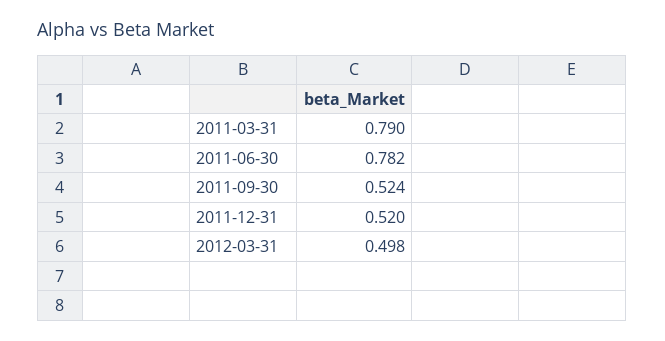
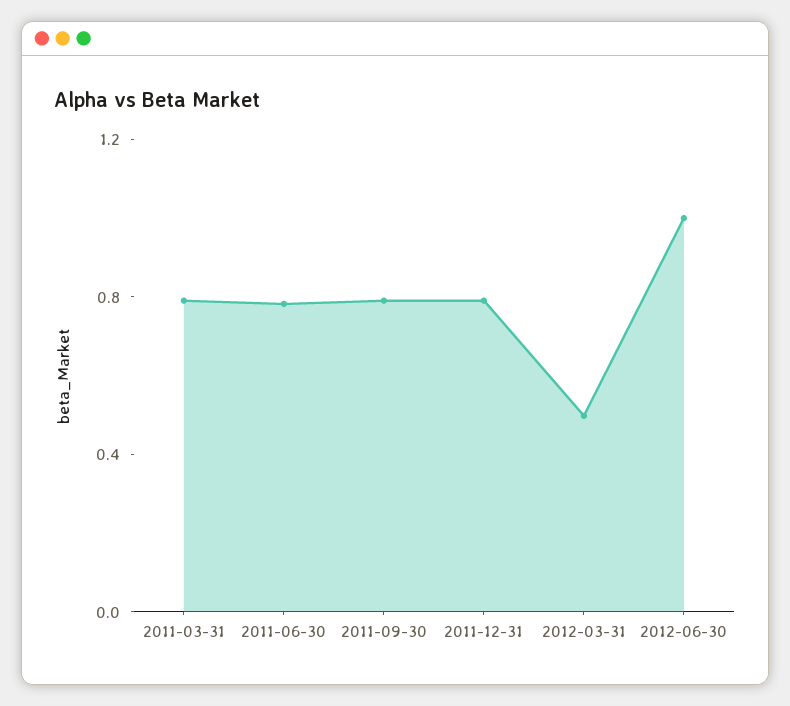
2011-09-30: 0.524 -> 0.8
2011-12-31: 0.52 -> 0.8
2012-06-30: none -> 1

